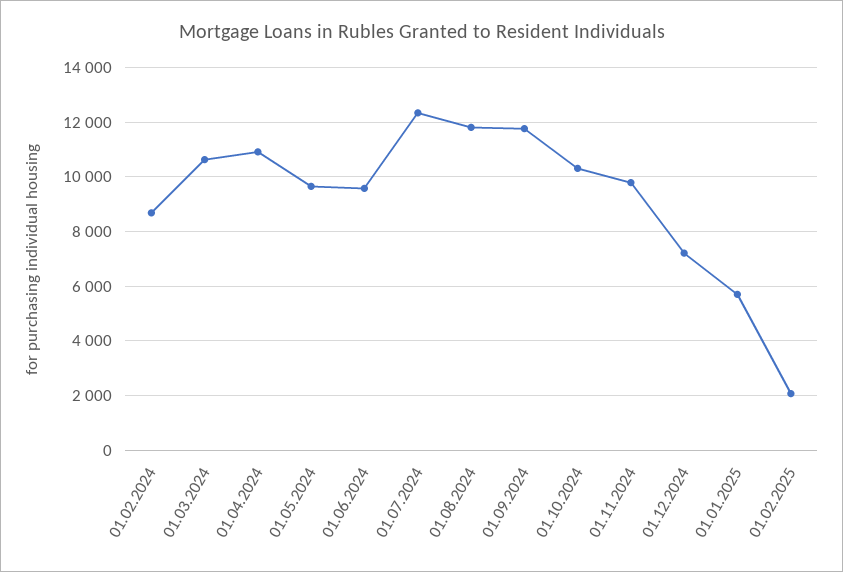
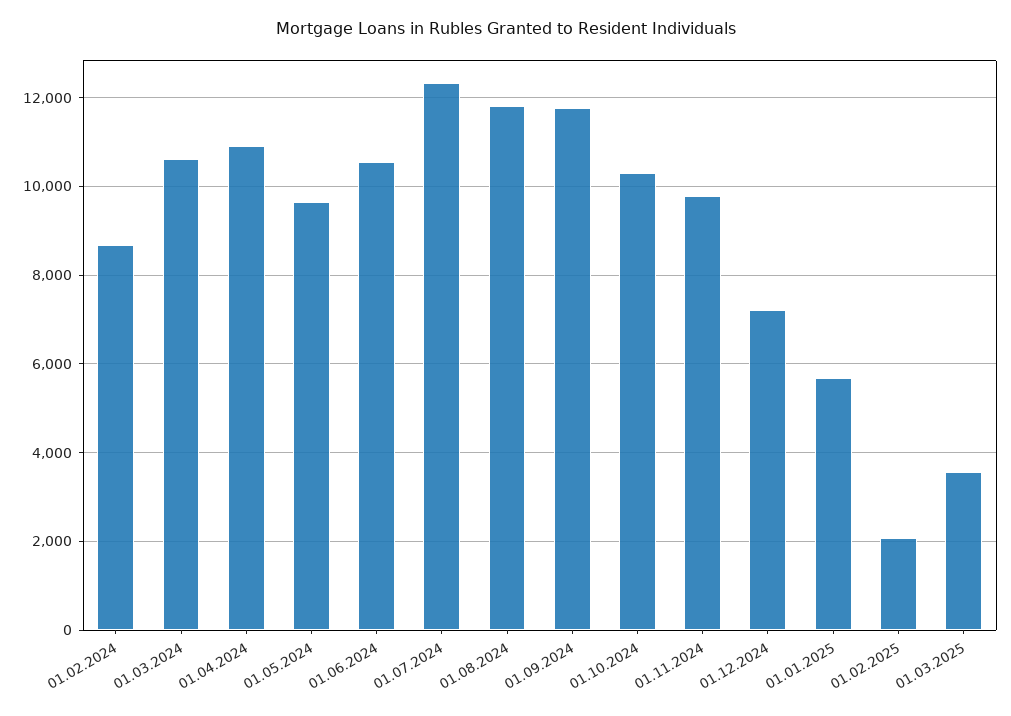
01.06.2024: 9500 -> 10600
01.03.2025: none -> 3600

